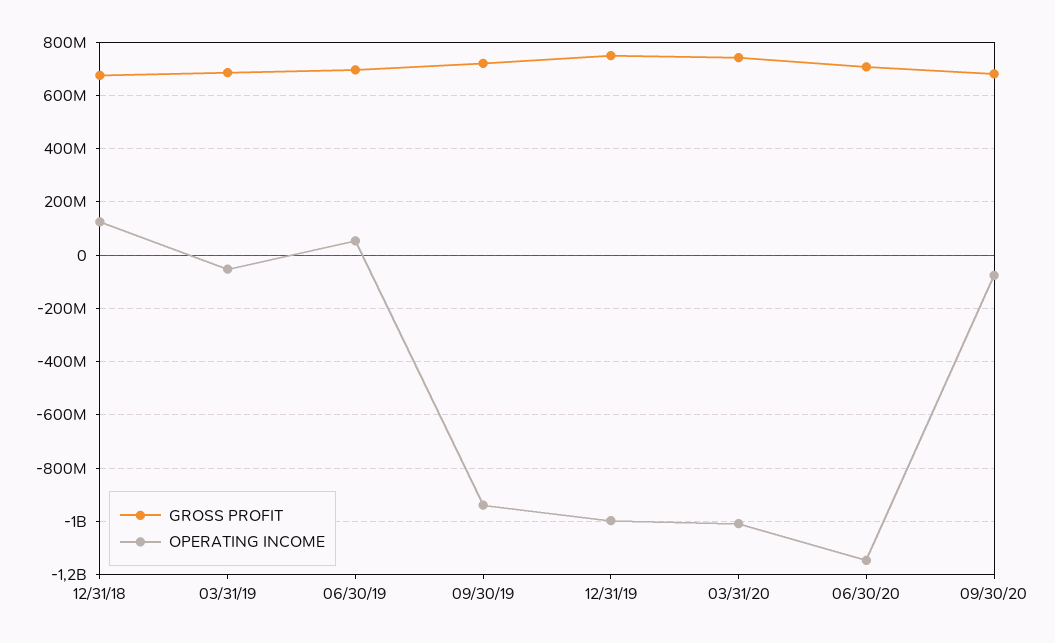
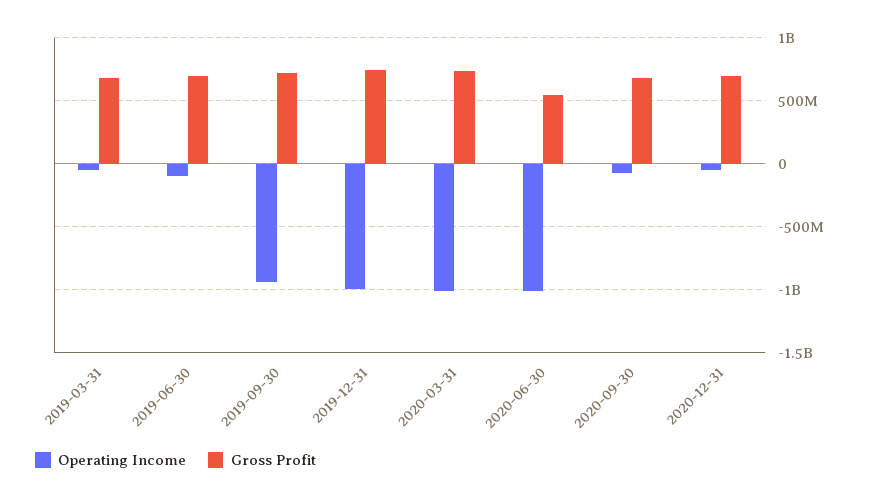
GROSS PROFIT, 12/31/18: 675000000 -> none
OPERATING INCOME, 12/31/18: 125000000 -> none
OPERATING INCOME, 06/30/19: 50000000 -> -100000000
GROSS PROFIT, 06/30/20: 700000000 -> 550000000
OPERATING INCOME, 06/30/20: -1150000000 -> -1000000000
OPERATING INCOME, 2020-12-31: none -> -50000000
GROSS PROFIT, 2020-12-31: none -> 700000000

